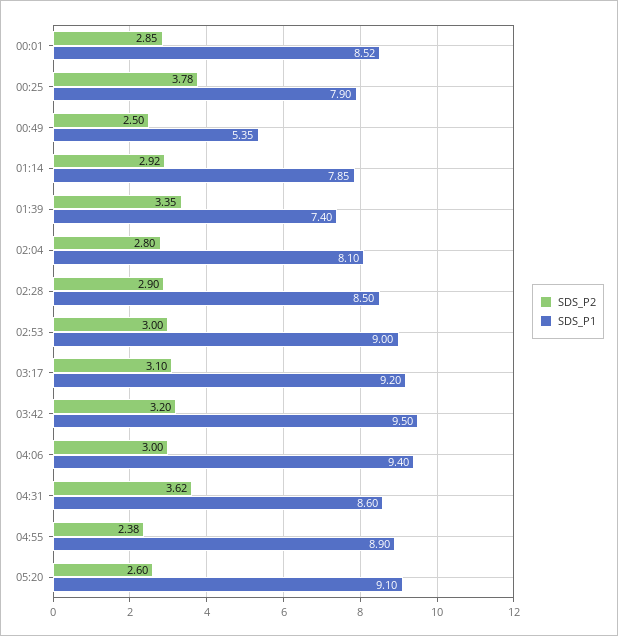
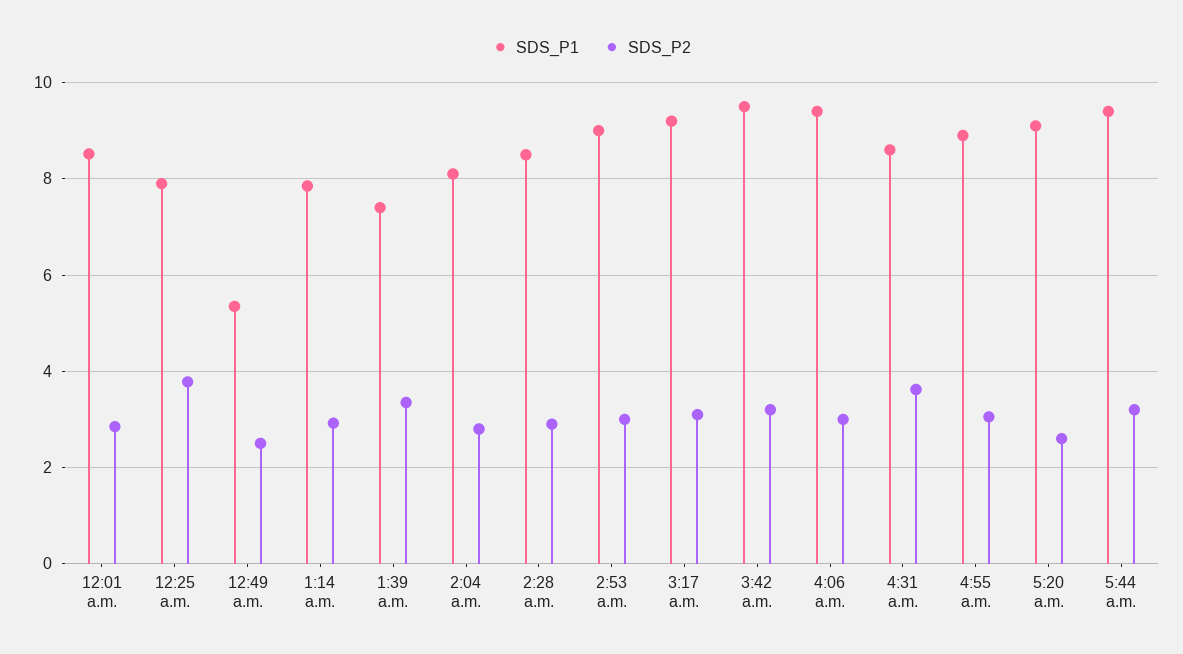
SDS_P2, 04:55: 2.38 -> 3
SDS_P1, 5:44 a.m.: none -> 9.4
SDS_P2, 5:44 a.m.: none -> 3.2

